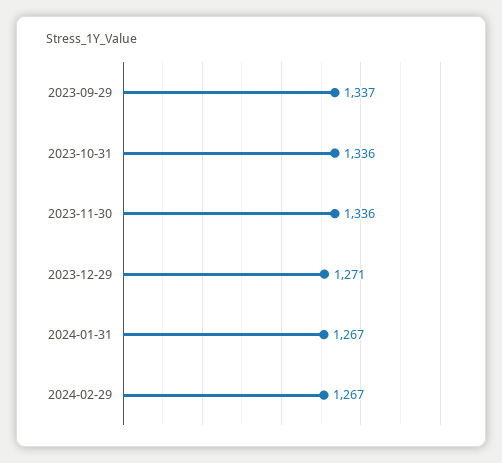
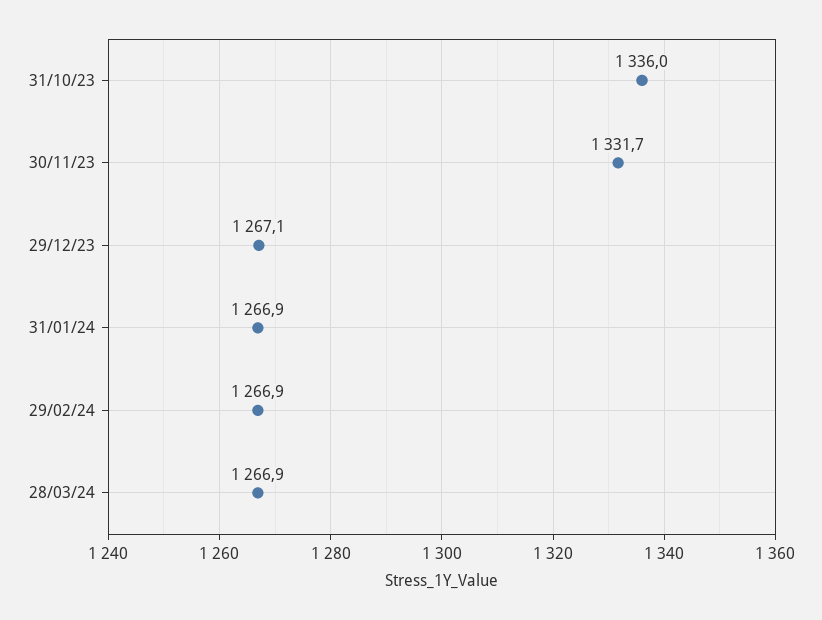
2023-09-29: 1337 -> none
2023-11-30: 1336 -> 1331.7
2023-12-29: 1271 -> 1267.1
28/03/24: none -> 1266.9

